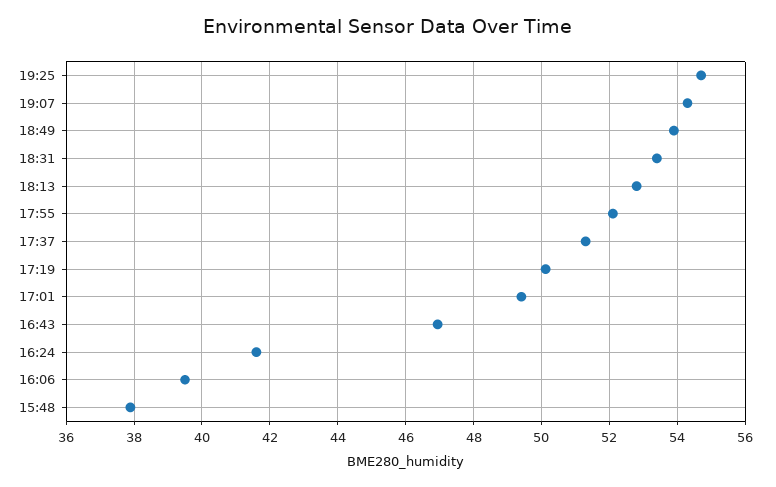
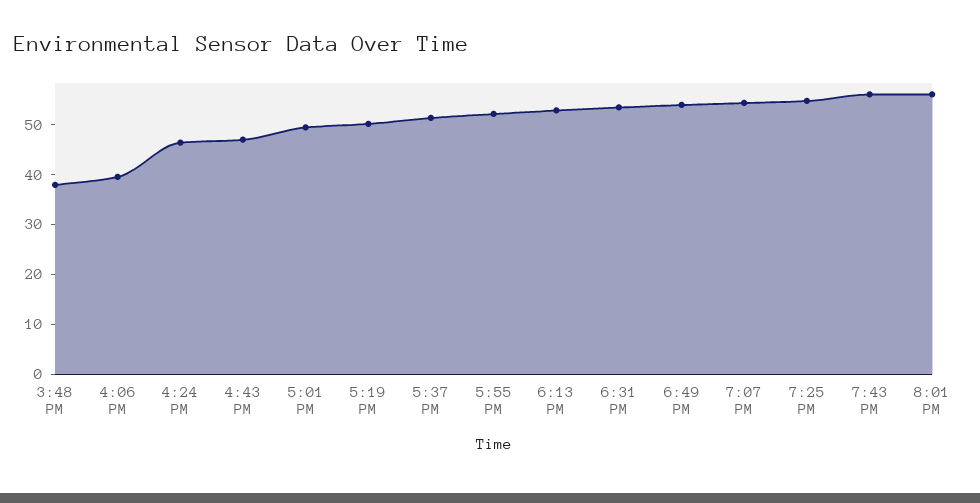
16:24: 41.6 -> 46
7:43 PM: none -> 56
8:01 PM: none -> 56

